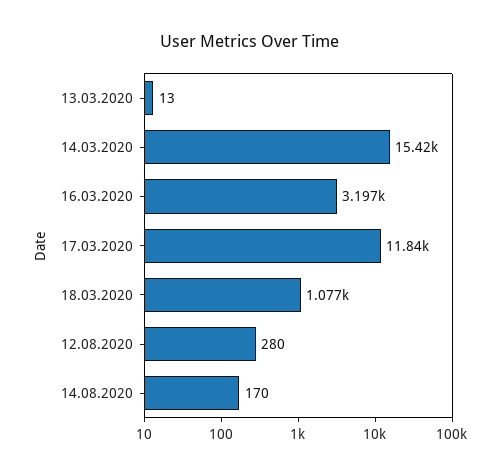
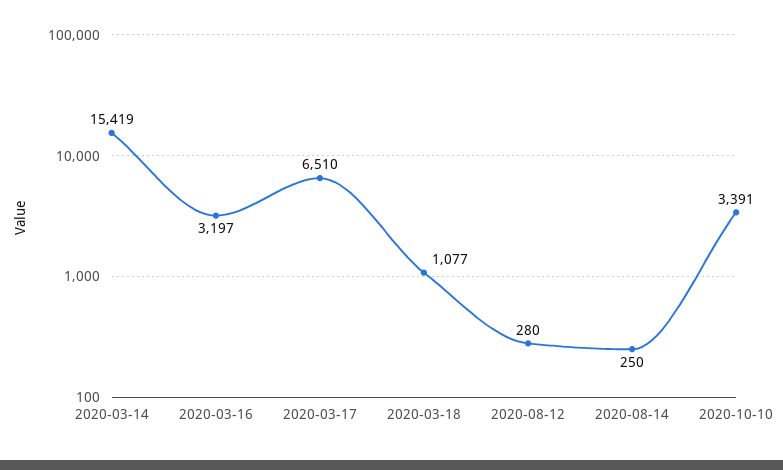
13.03.2020: 13 -> none
17.03.2020: 11840 -> 6510
14.08.2020: 170 -> 250
2020-10-10: none -> 3391

